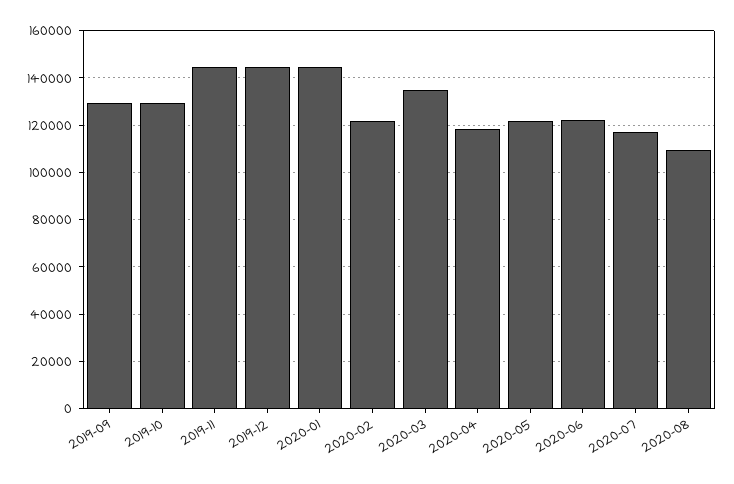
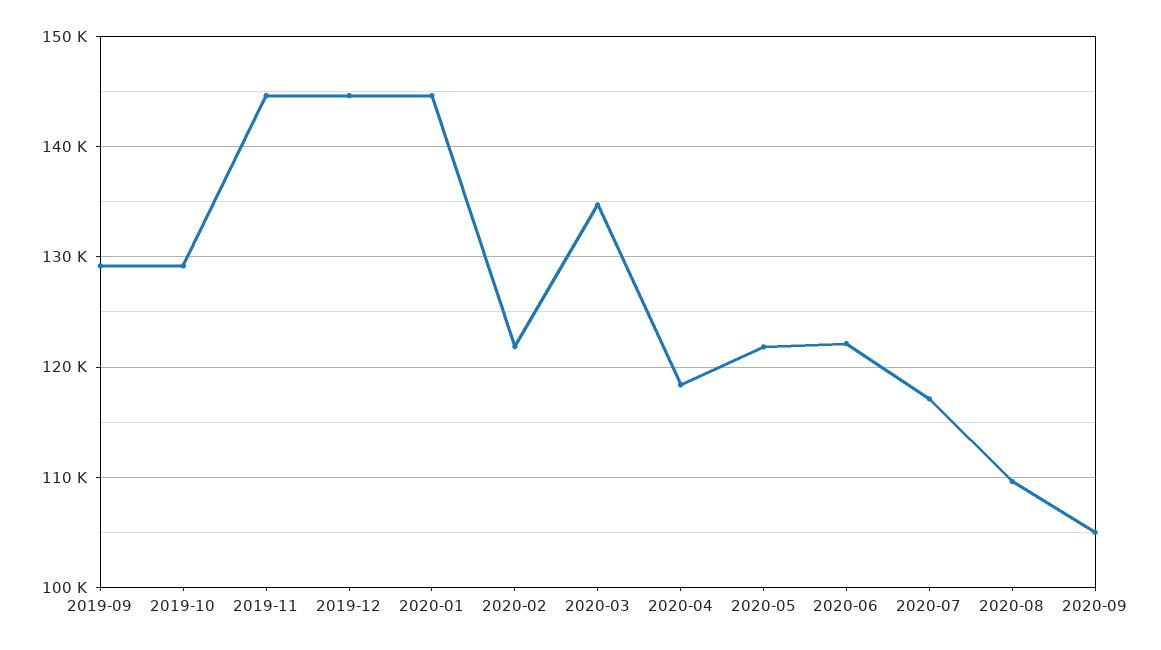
2020-09: none -> 105000

